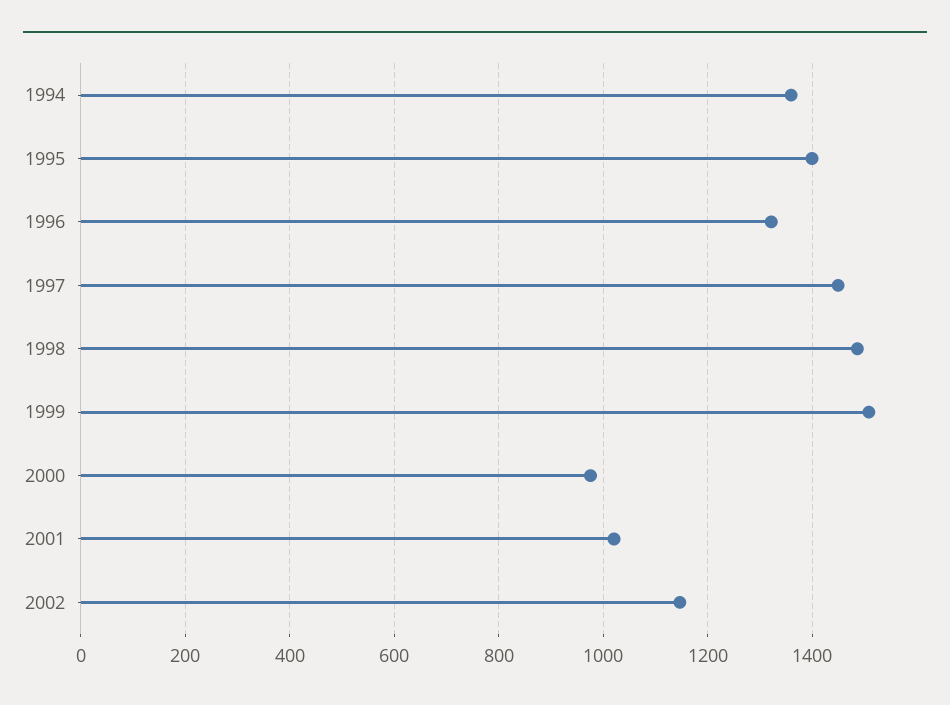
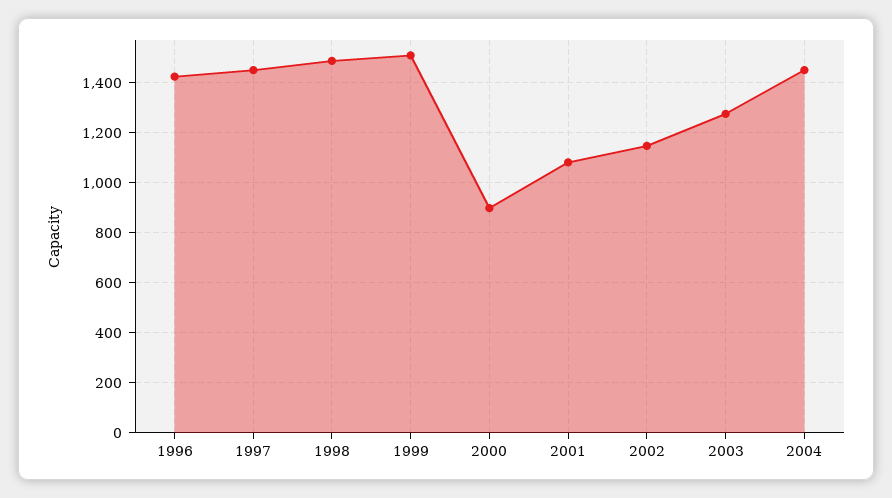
1994: 1360 -> none
1995: 1400 -> none
1996: 1320 -> 1425
2000: 980 -> 900
2001: 1020 -> 1075
2003: none -> 1275
2004: none -> 1450

